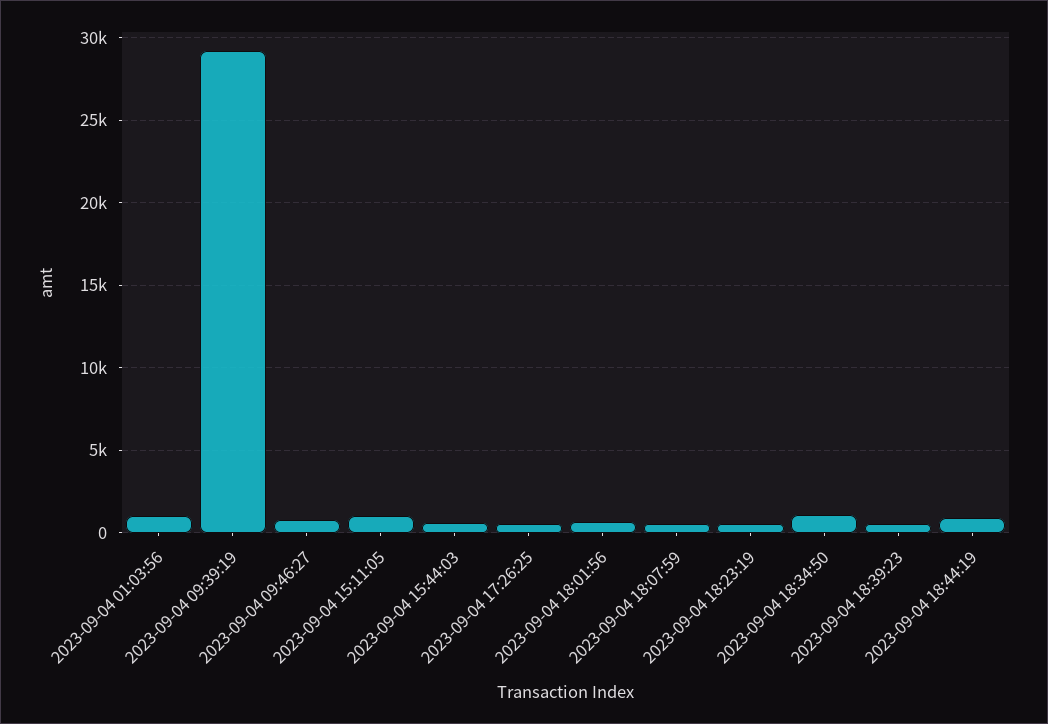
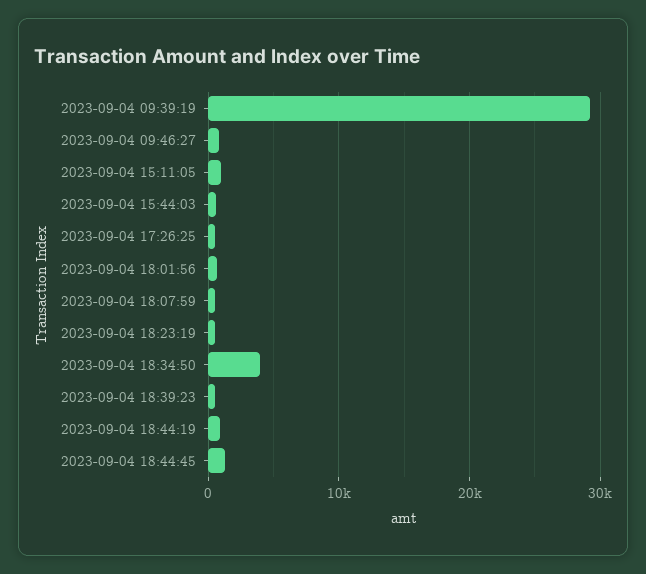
2023-09-04 01:03:56: 1000 -> none
2023-09-04 18:34:50: 1000 -> 4000
2023-09-04 18:44:45: none -> 1000

